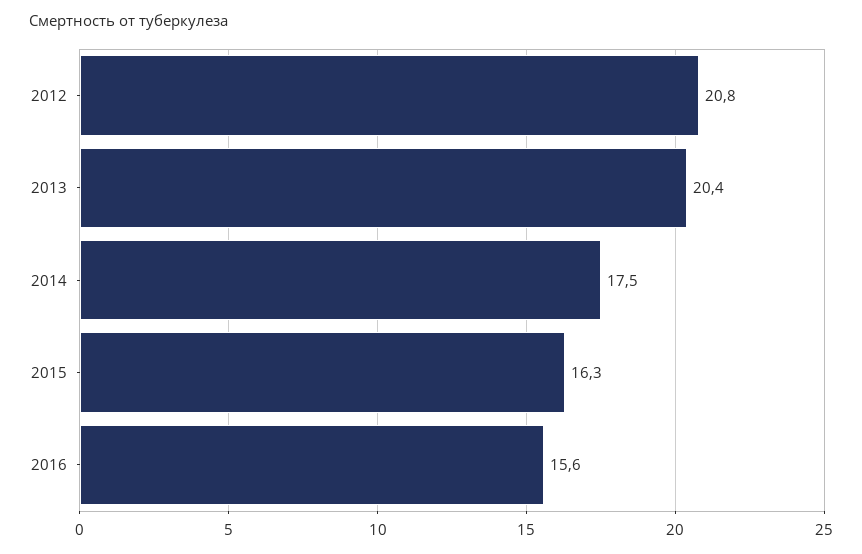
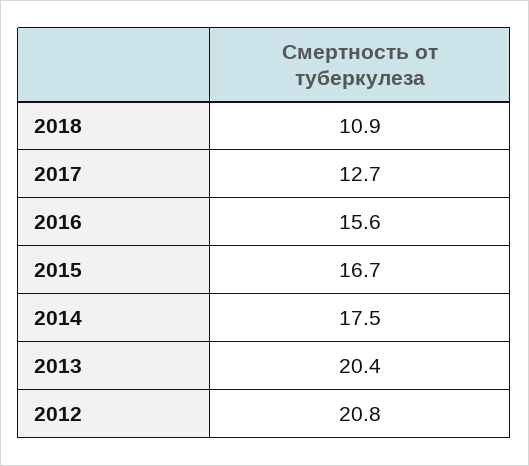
2015: 16.3 -> 16.7
2018: none -> 10.9
2017: none -> 12.7

